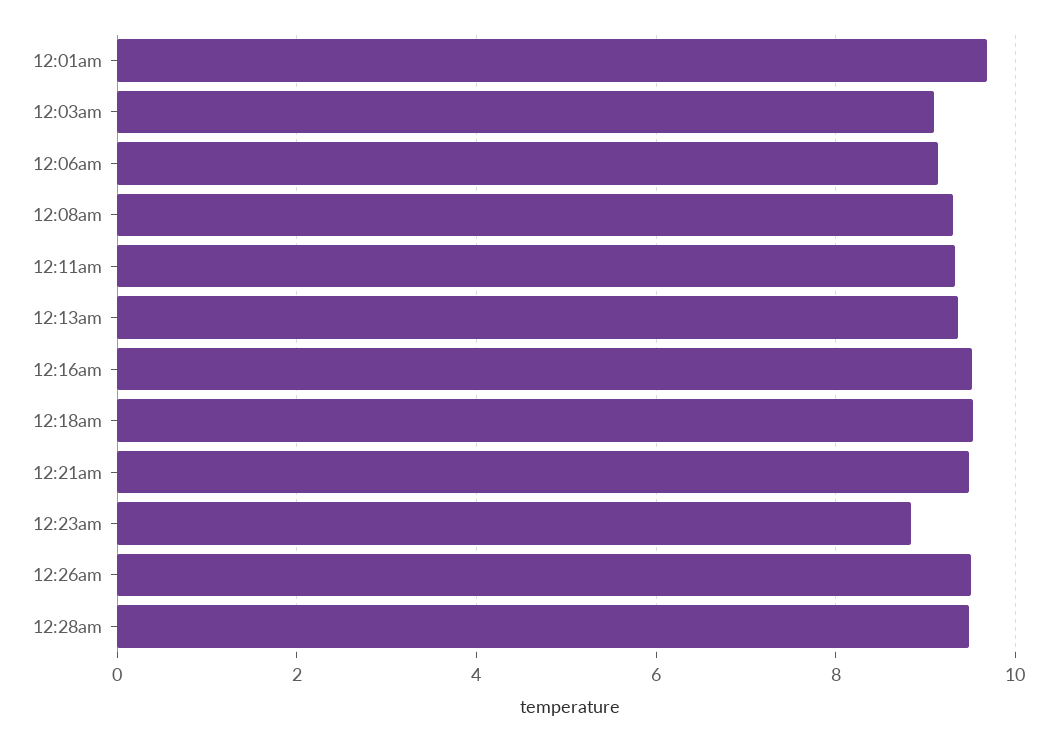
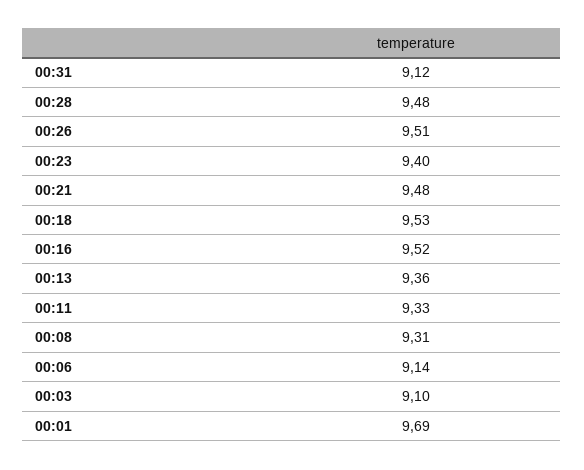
12:23am: 8.8 -> 9.4
00:31: none -> 9.12

